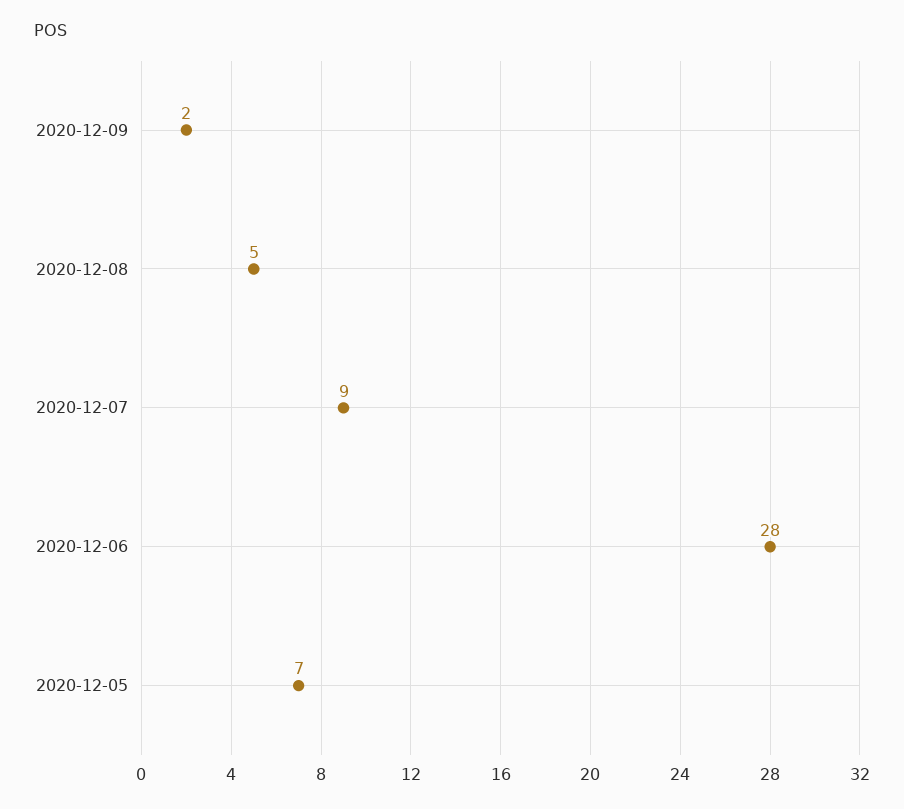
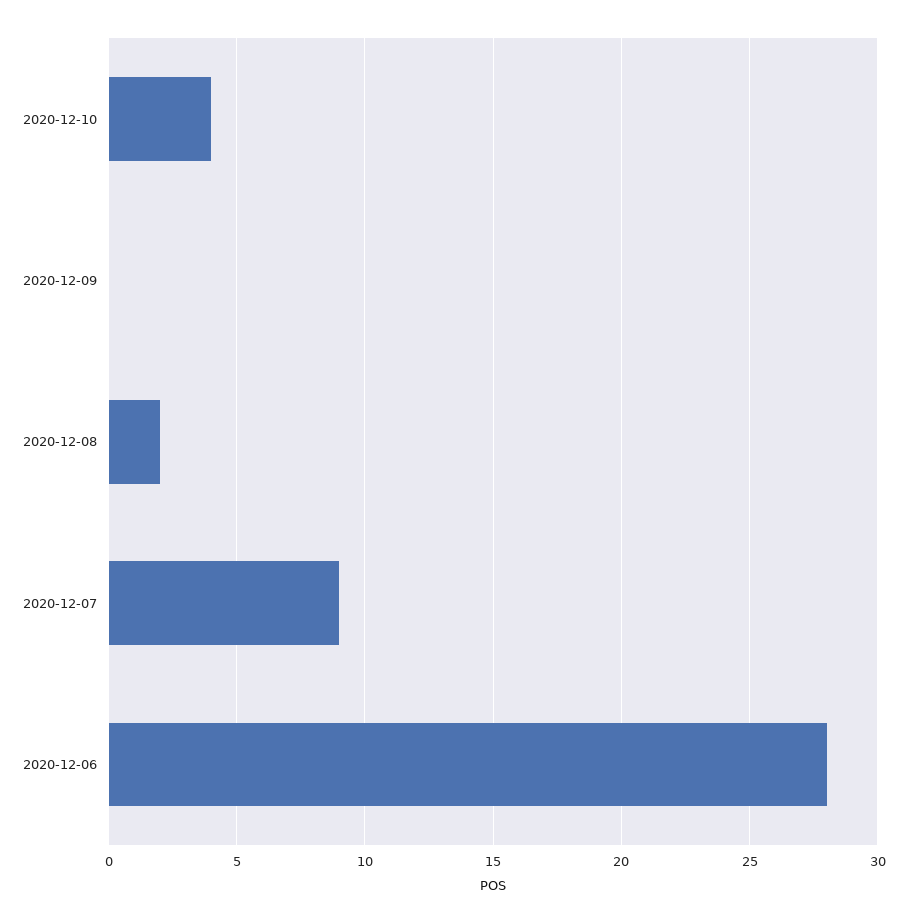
2020-12-09: 2 -> 0
2020-12-08: 5 -> 2
2020-12-05: 7 -> none
2020-12-10: none -> 4

